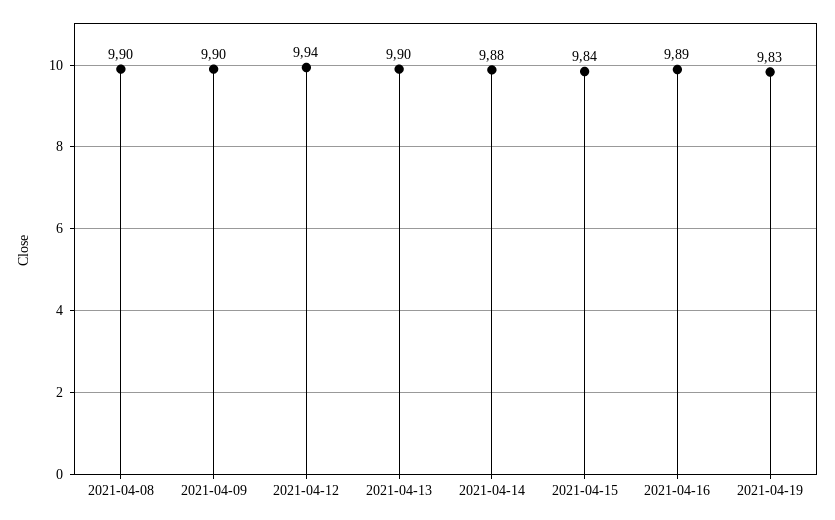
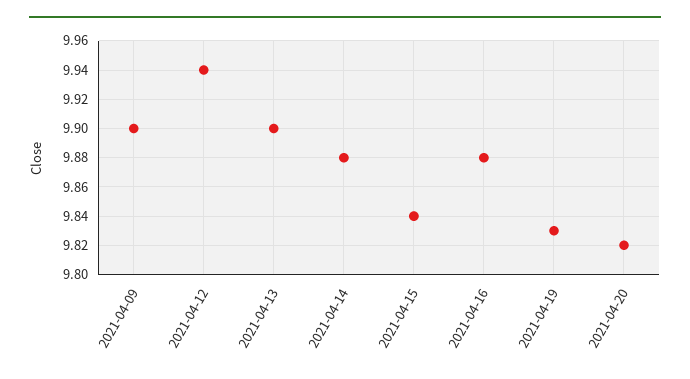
2021-04-08: 9.9 -> none
2021-04-16: 9.89 -> 9.88
2021-04-20: none -> 9.82

